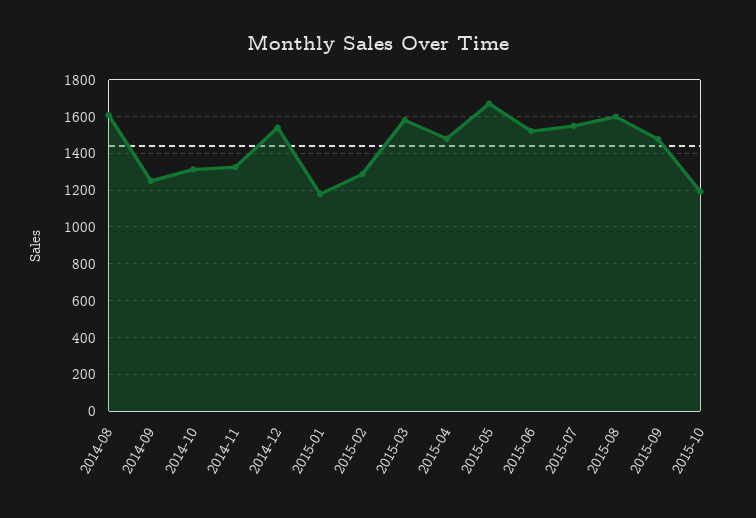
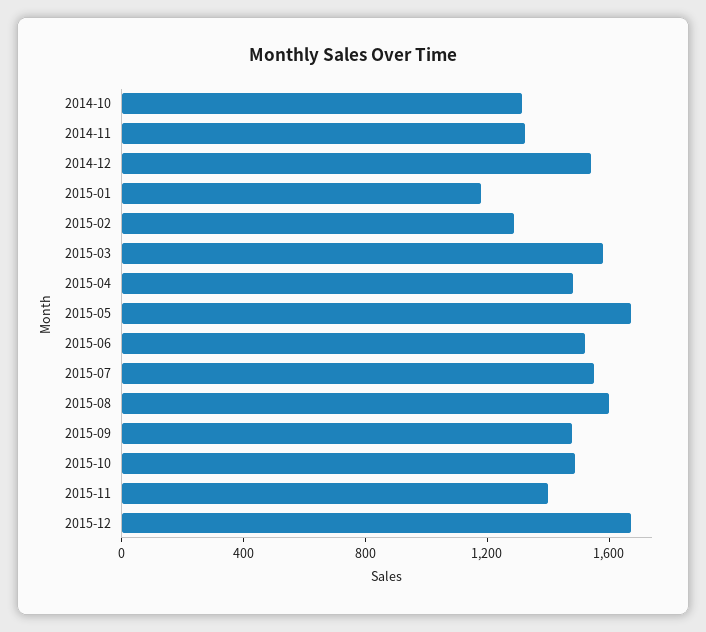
2014-08: 1600 -> none
2014-09: 1250 -> none
2015-10: 1200 -> 1500
2015-11: none -> 1400
2015-12: none -> 1700

